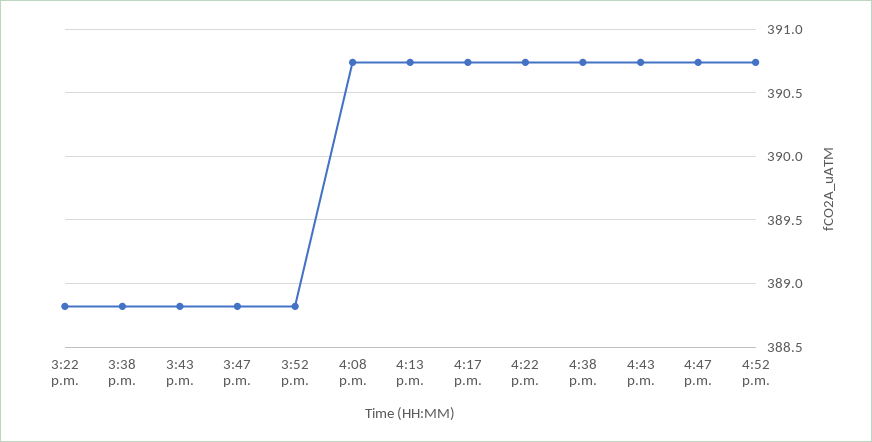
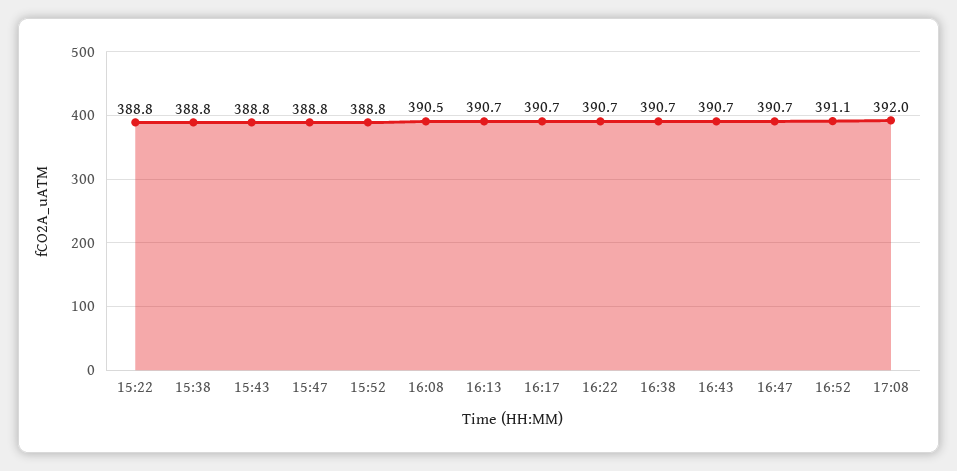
4:08 p.m.: 390.75 -> 390.5
4:52 p.m.: 390.75 -> 391.1
17:08: none -> 392

